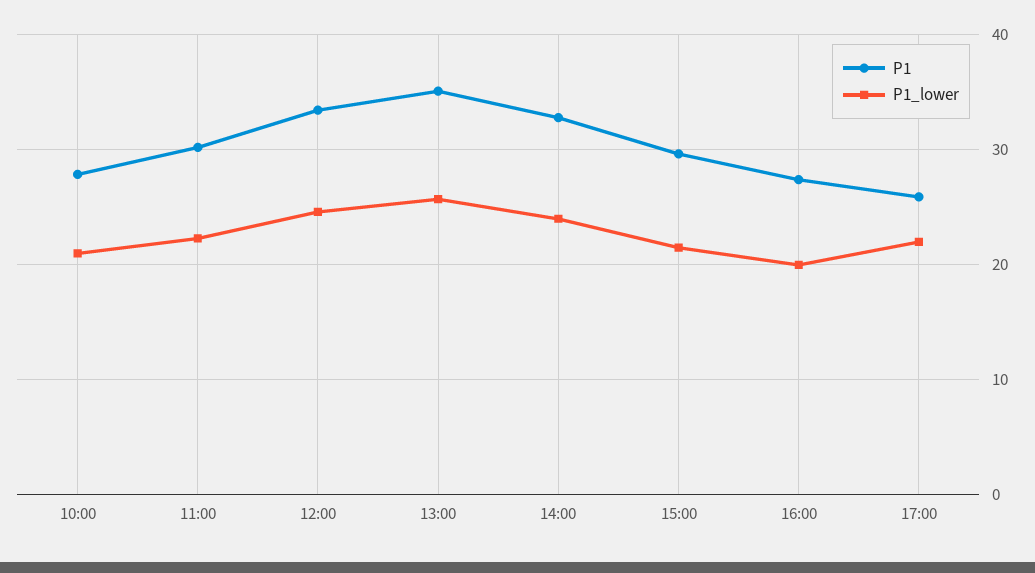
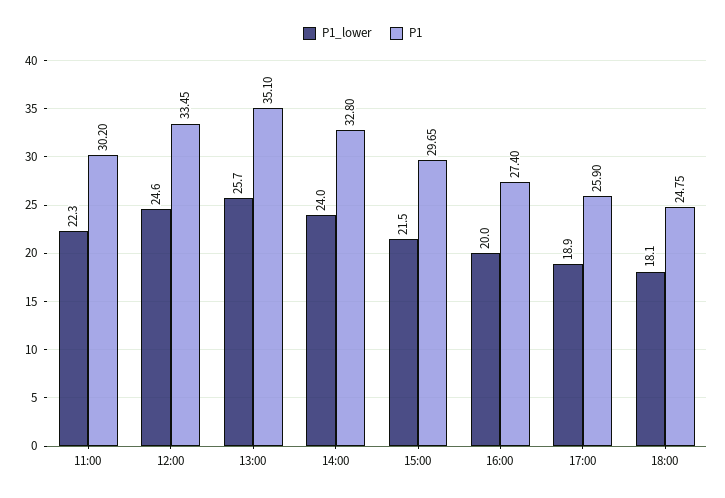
P1, 10:00: 28 -> none
P1_lower, 10:00: 21 -> none
P1_lower, 17:00: 22 -> 18.9
P1_lower, 18:00: none -> 18.1
P1, 18:00: none -> 24.75

